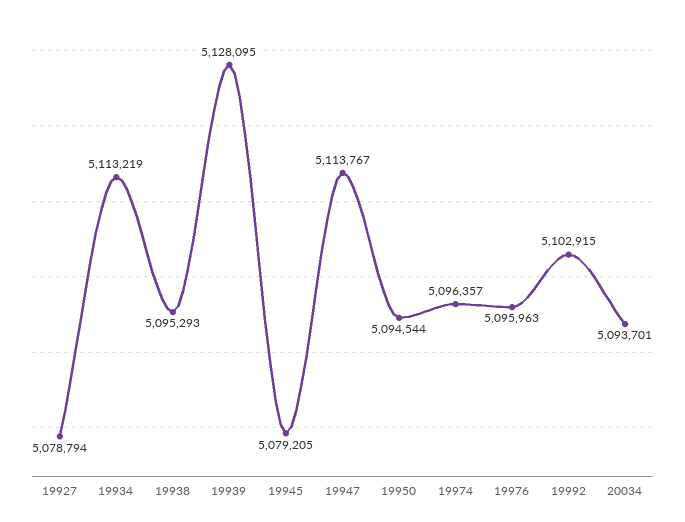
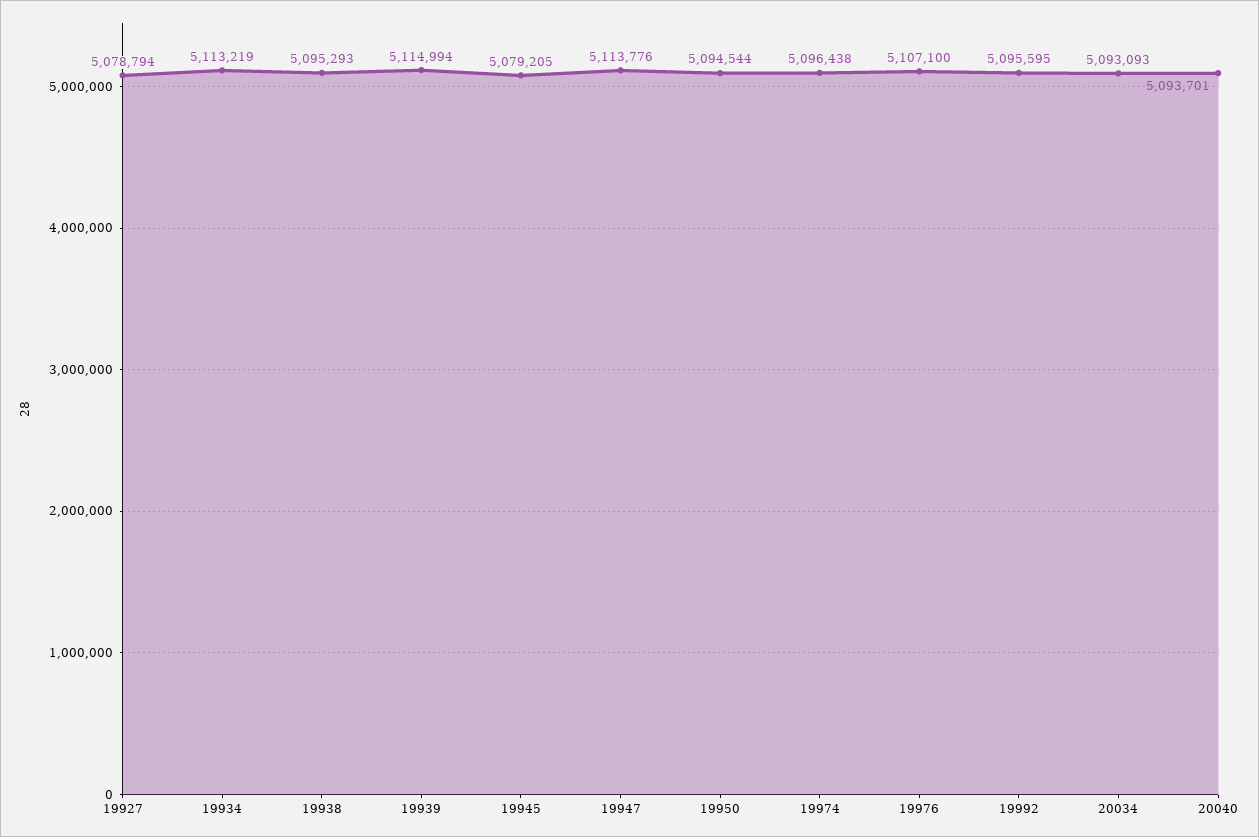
19939: 5128095 -> 5114994
19947: 5113767 -> 5113776
19974: 5096357 -> 5096438
19976: 5095963 -> 5107100
19992: 5102915 -> 5095595
20034: 5093701 -> 5093093
20040: none -> 5093701

